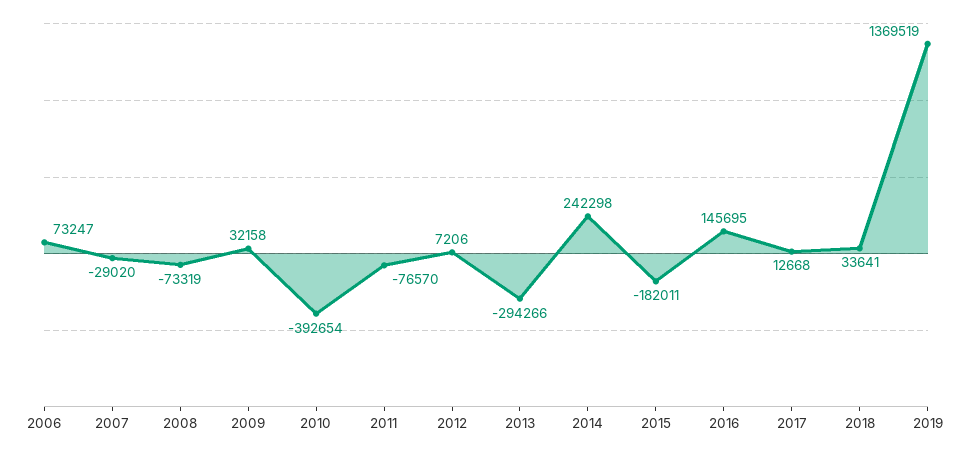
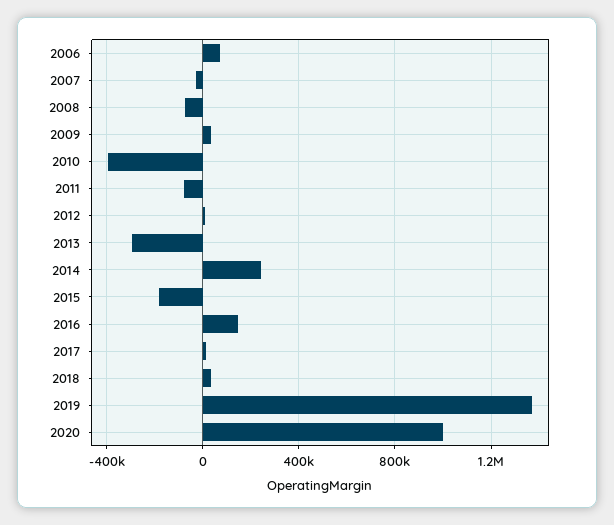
2020: none -> 1000000

